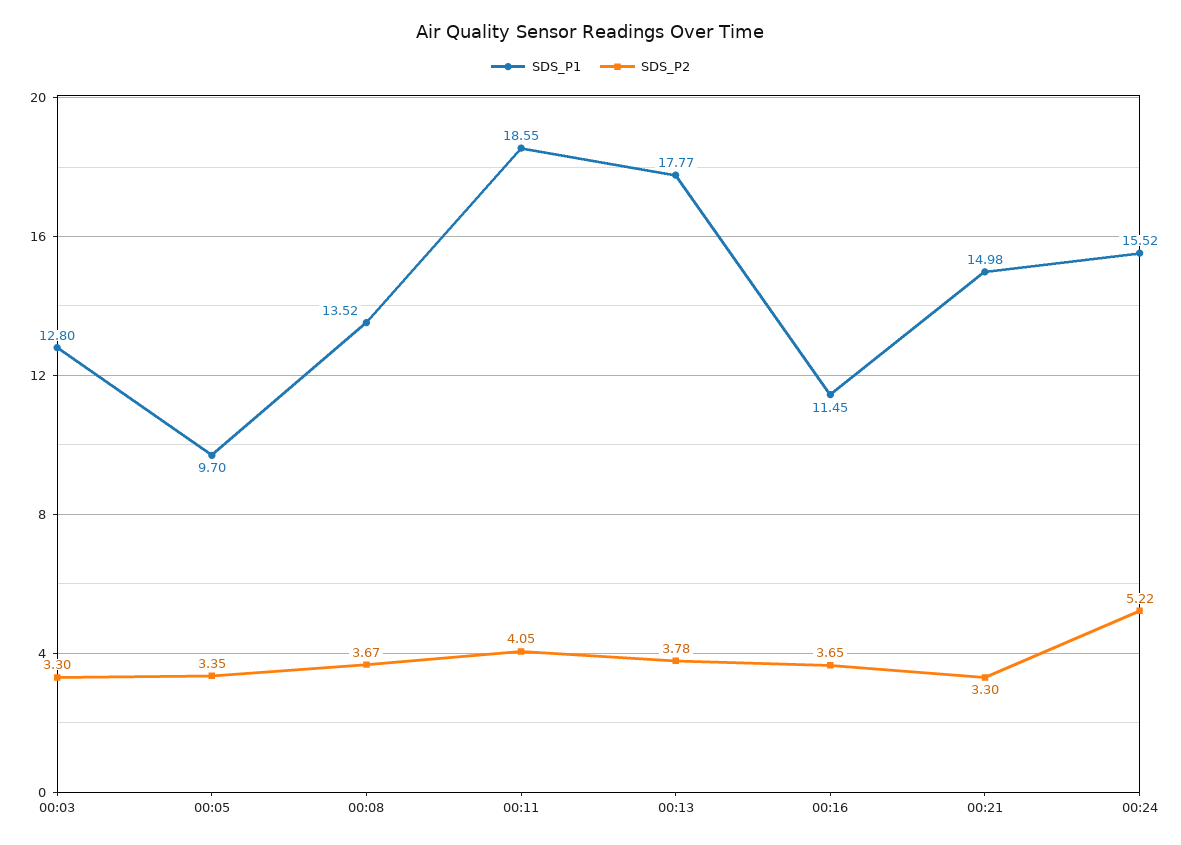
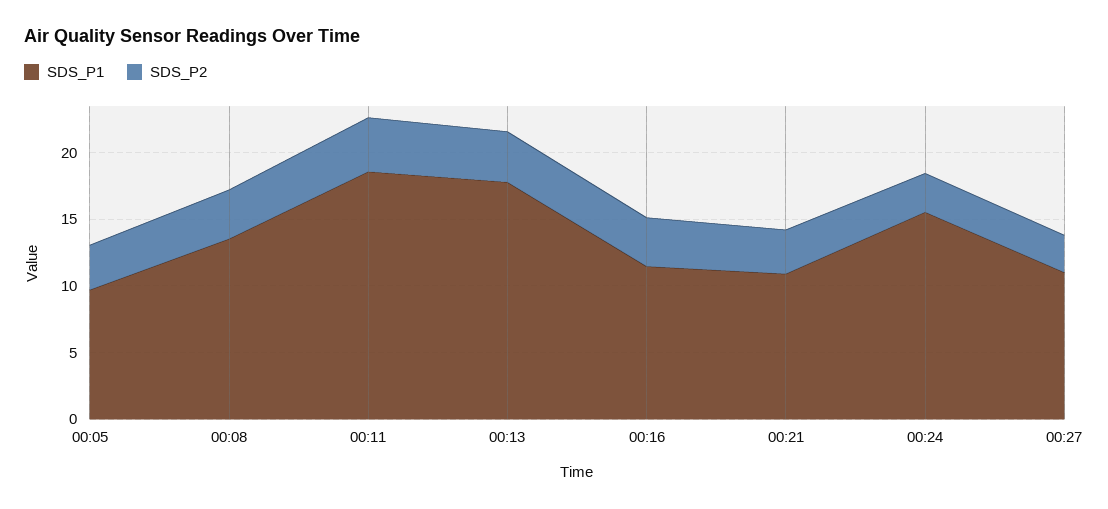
SDS_P1, 00:03: 12.8 -> none
SDS_P2, 00:03: 3.3 -> none
SDS_P1, 00:21: 14.98 -> 11
SDS_P2, 00:24: 5.22 -> 3
SDS_P1, 00:27: none -> 11
SDS_P2, 00:27: none -> 3

